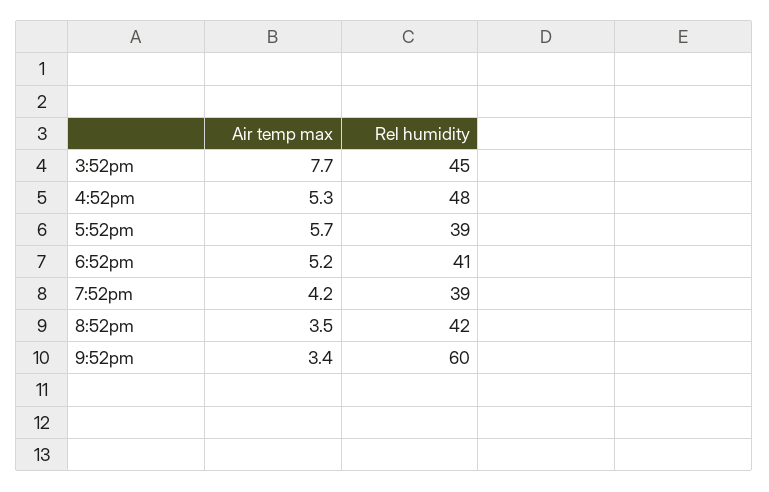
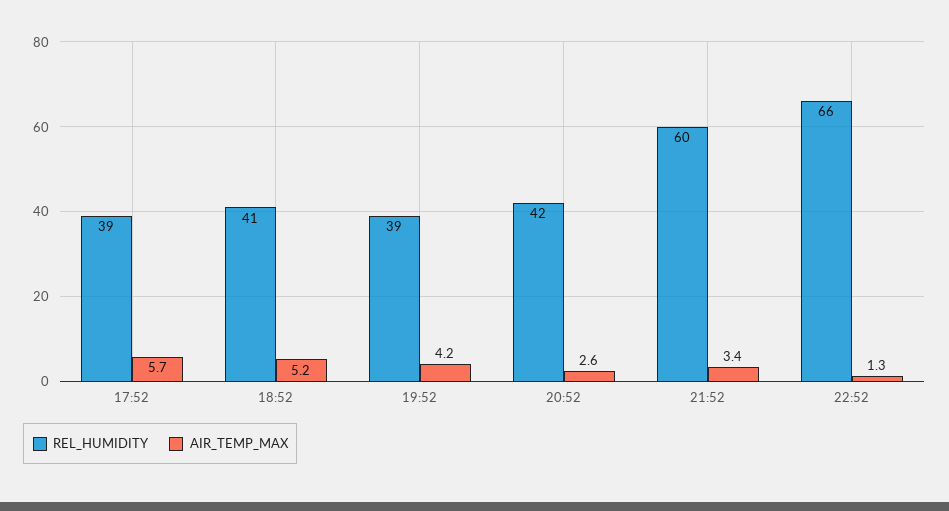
Air temp max, 3:52pm: 7.7 -> none
Rel humidity, 3:52pm: 45 -> none
Air temp max, 4:52pm: 5.3 -> none
Rel humidity, 4:52pm: 48 -> none
Air temp max, 8:52pm: 3.5 -> 2.6
Rel humidity, 22:52: none -> 66
Air temp max, 22:52: none -> 1.3

